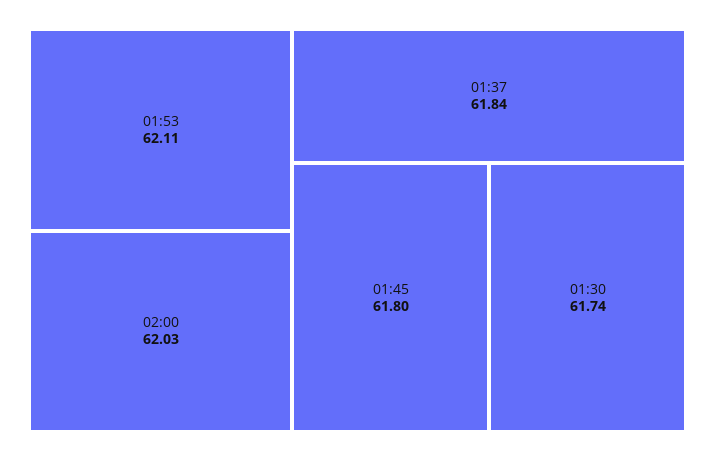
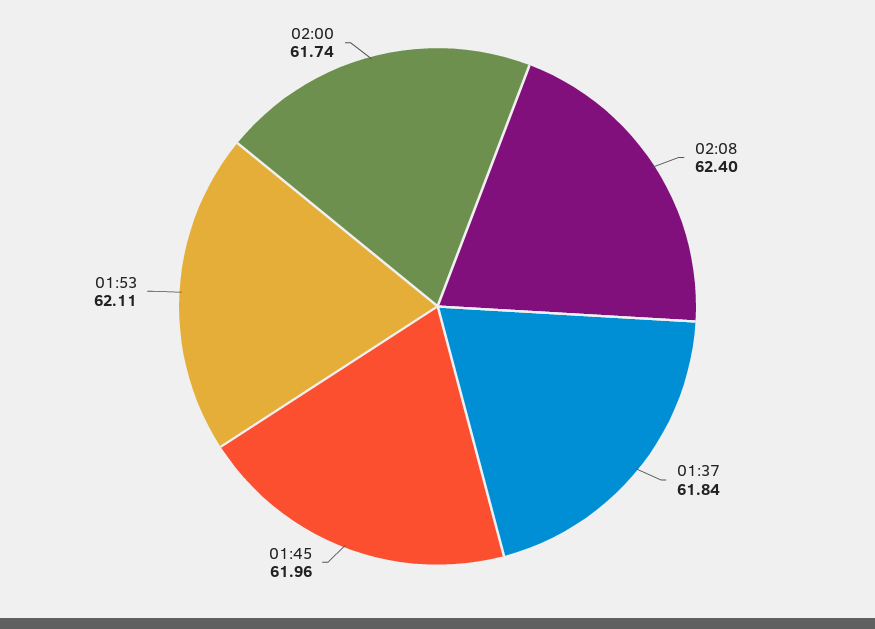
02:00: 62.03 -> 61.74
01:45: 61.8 -> 61.96
01:30: 61.74 -> none
02:08: none -> 62.4

